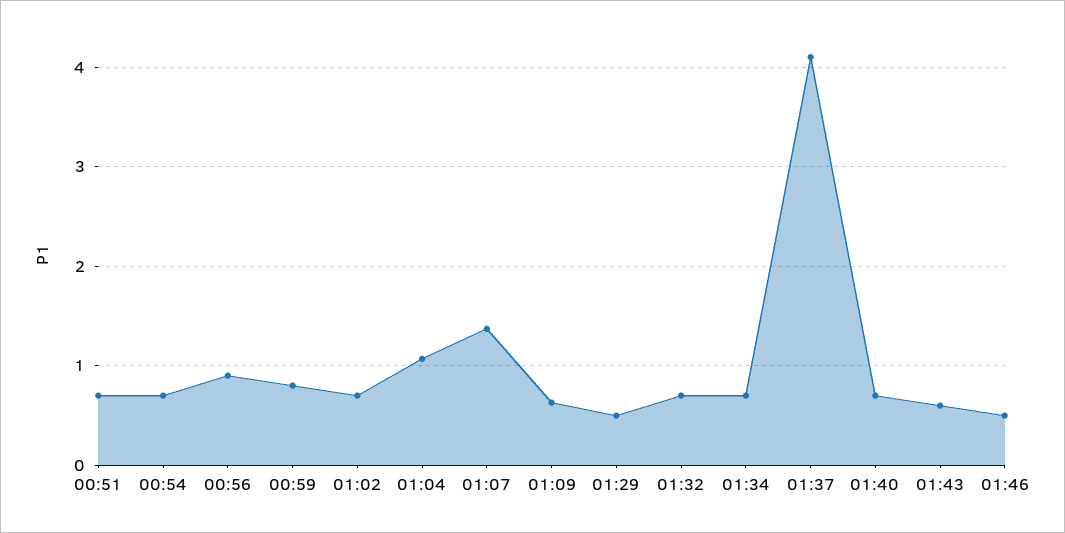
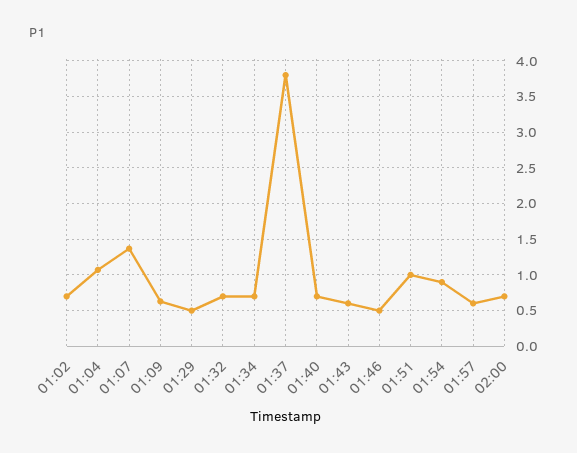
00:51: 0.7 -> none
00:54: 0.7 -> none
00:56: 0.9 -> none
00:59: 0.8 -> none
01:37: 4.1 -> 3.8
01:51: none -> 1
01:54: none -> 0.9
01:57: none -> 0.6
02:00: none -> 0.7

